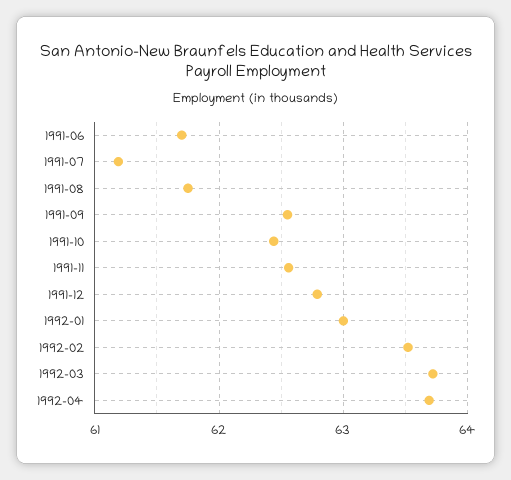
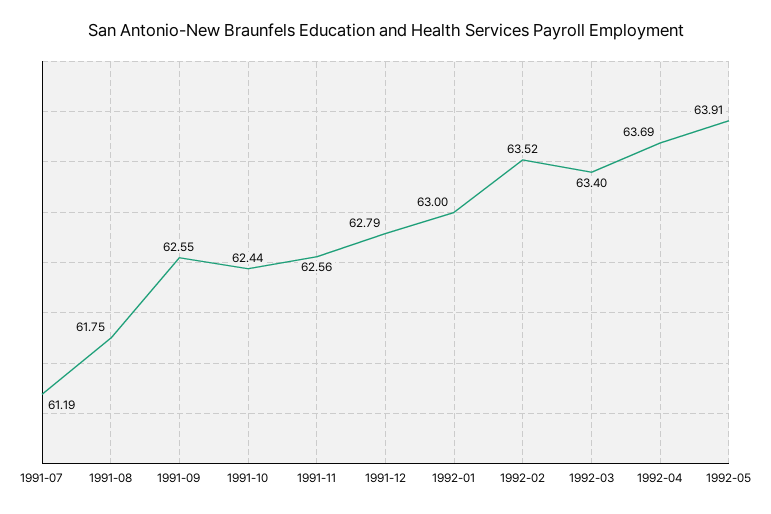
1991-06: 61.7 -> none
1992-03: 63.7 -> 63.4
1992-05: none -> 63.91

